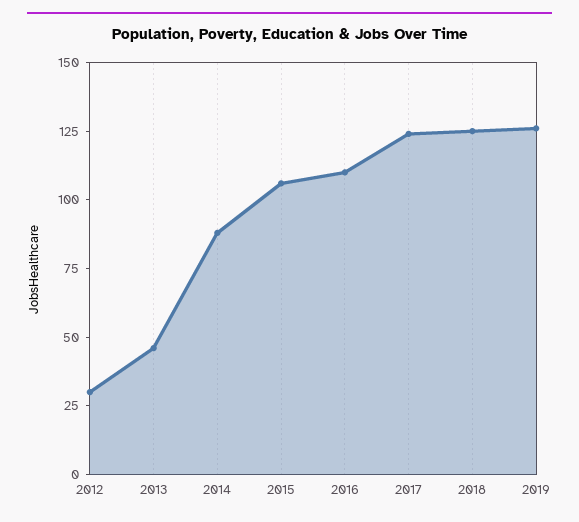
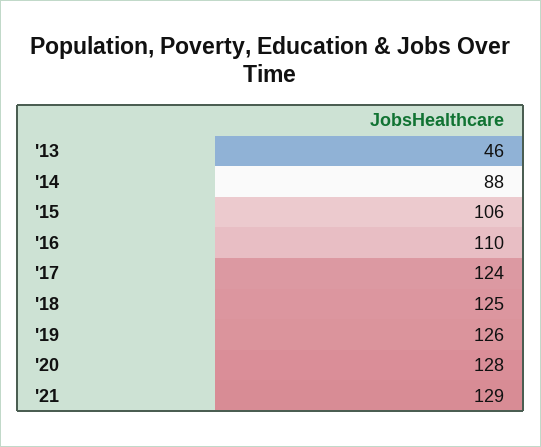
2012: 30 -> none
'20: none -> 128
'21: none -> 129

